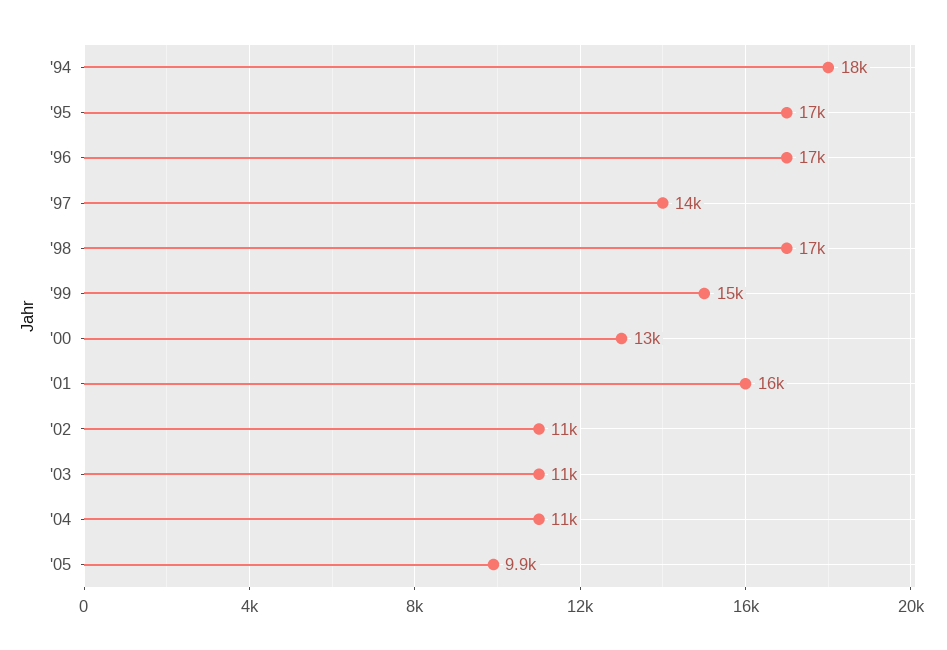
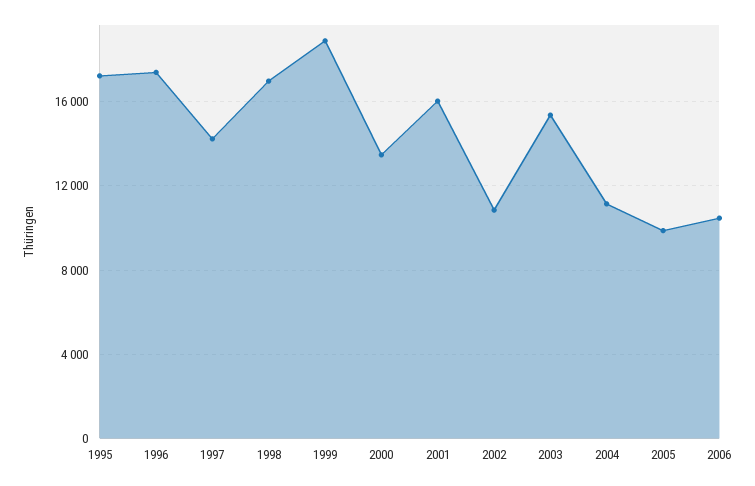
'94: 18000 -> none
'99: 15000 -> 19000
'03: 11000 -> 15500
2006: none -> 10500

